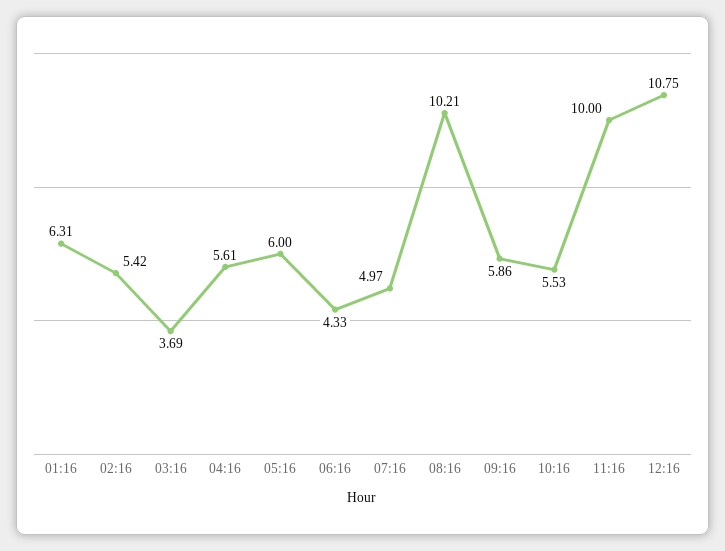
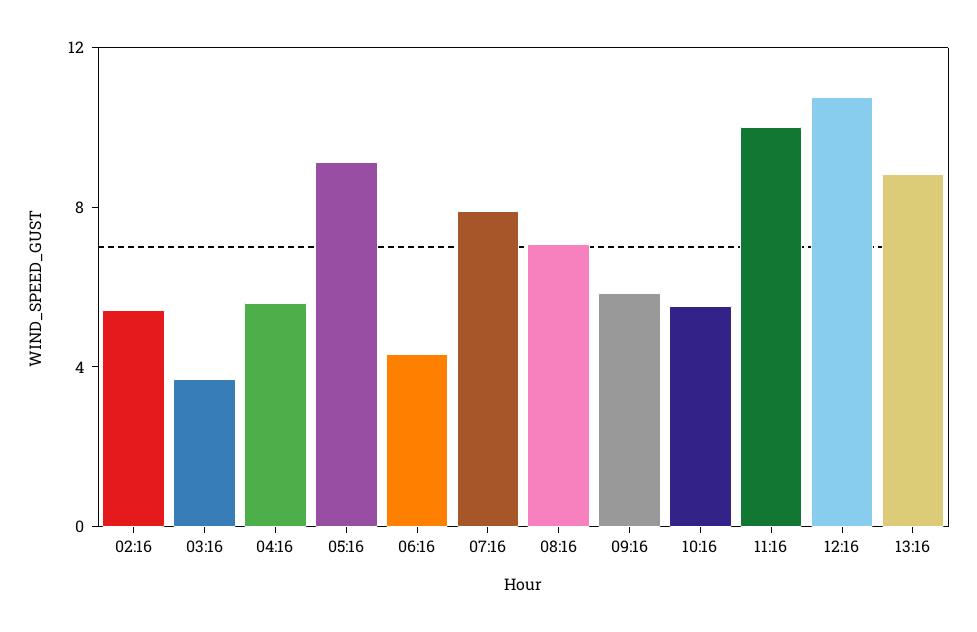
01:16: 6.31 -> none
05:16: 6 -> 9
07:16: 4.97 -> 8
08:16: 10.21 -> 7
13:16: none -> 9

